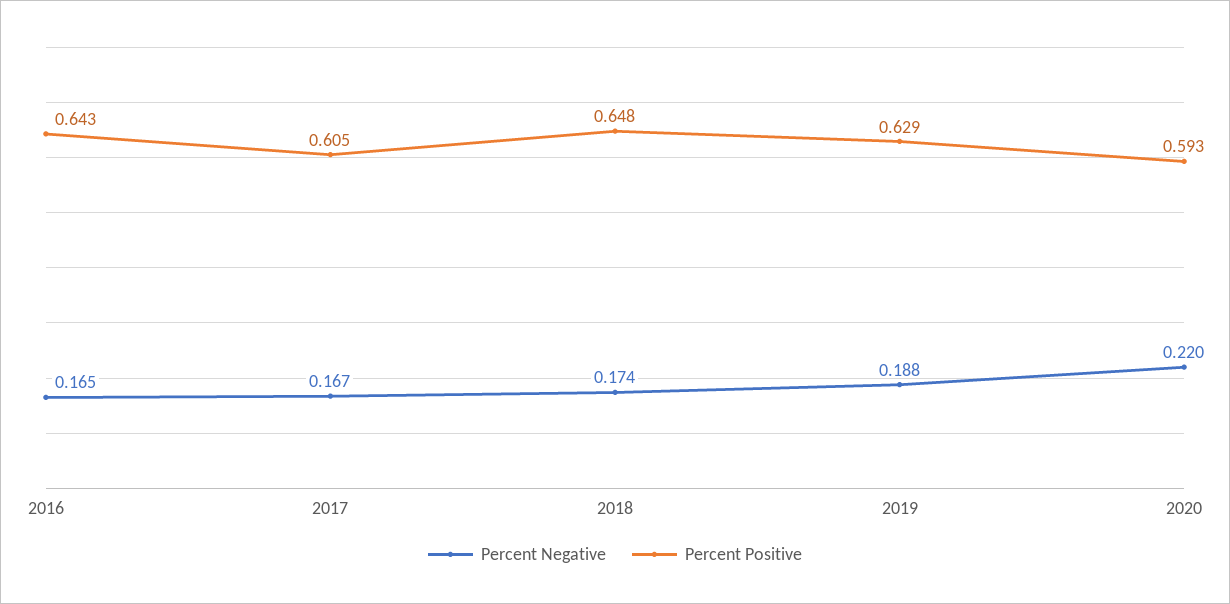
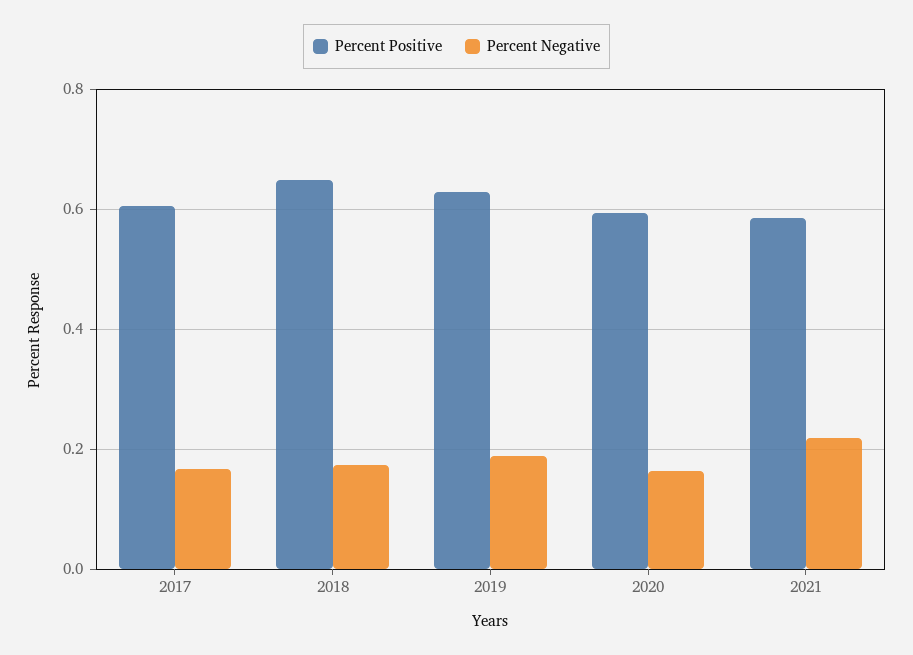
Percent Negative, 2016: 0.165 -> none
Percent Positive, 2016: 0.643 -> none
Percent Negative, 2020: 0.22 -> 0.16
Percent Positive, 2021: none -> 0.58
Percent Negative, 2021: none -> 0.22

